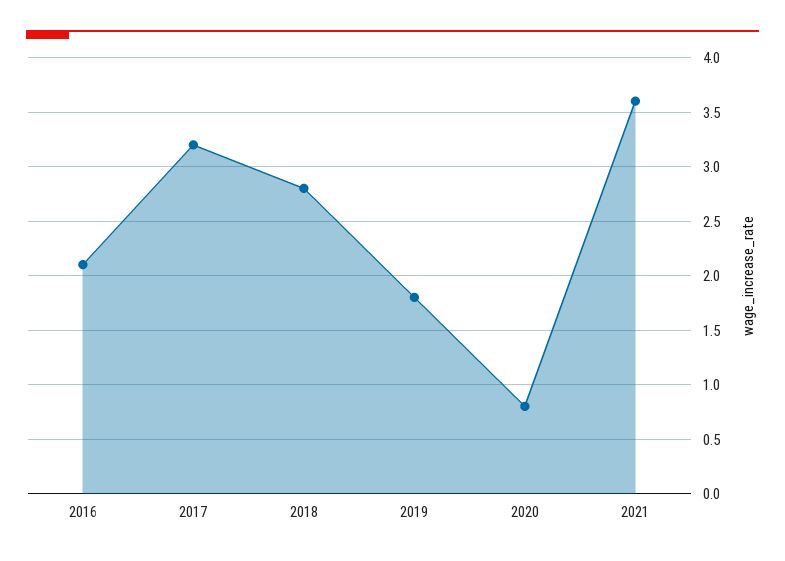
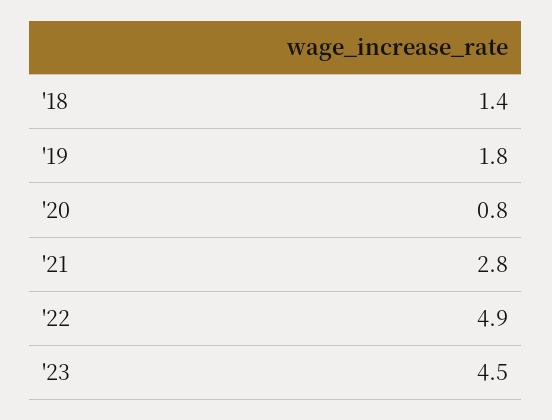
2016: 2.1 -> none
2017: 3.2 -> none
2018: 2.8 -> 1.4
2021: 3.6 -> 2.8
'22: none -> 4.9
'23: none -> 4.5

